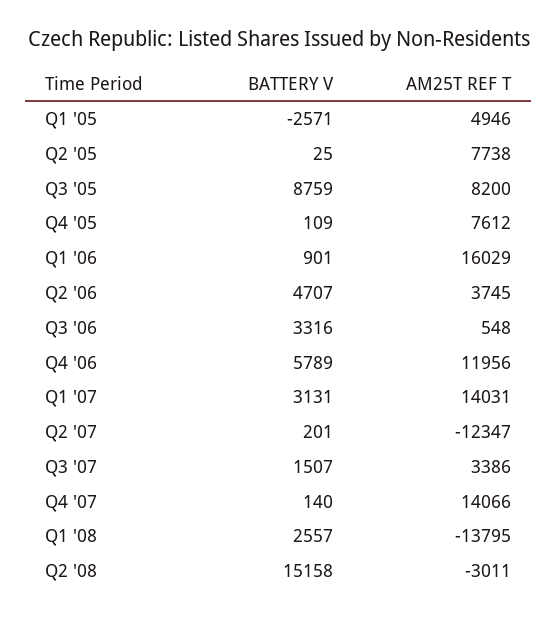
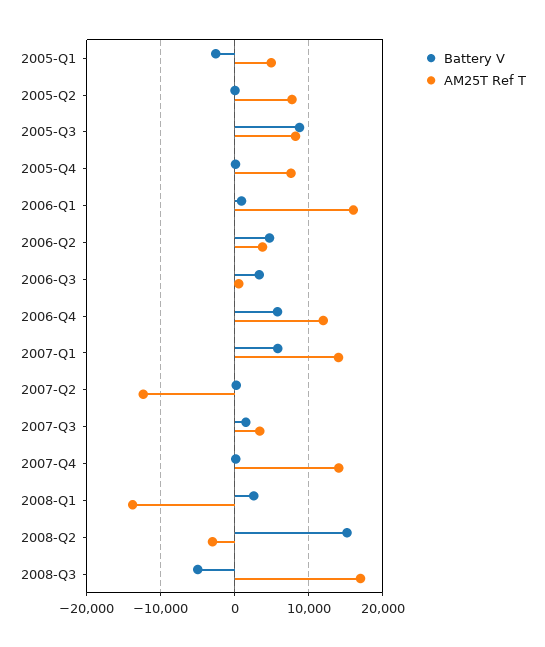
BATTERY V, Q1 '07: 3131 -> 6000
BATTERY V, 2008-Q3: none -> -5000
AM25T REF T, 2008-Q3: none -> 17000

